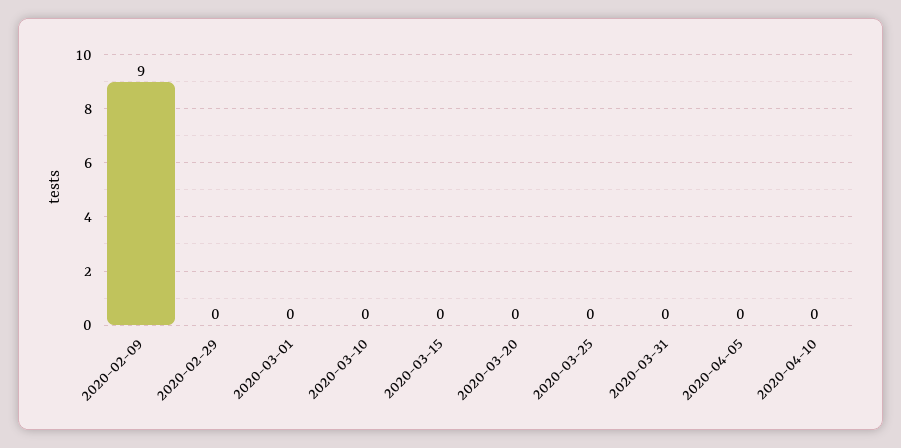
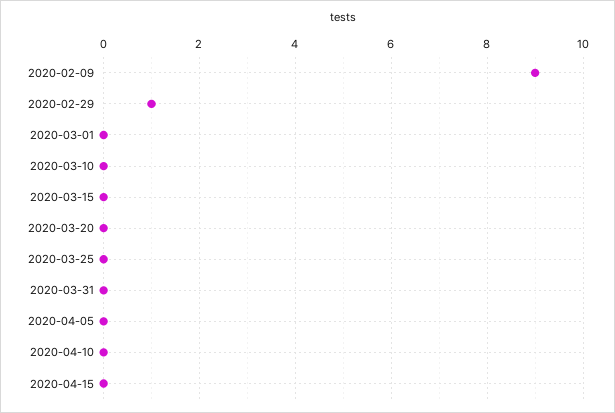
2020-02-29: 0 -> 1
2020-04-15: none -> 0

